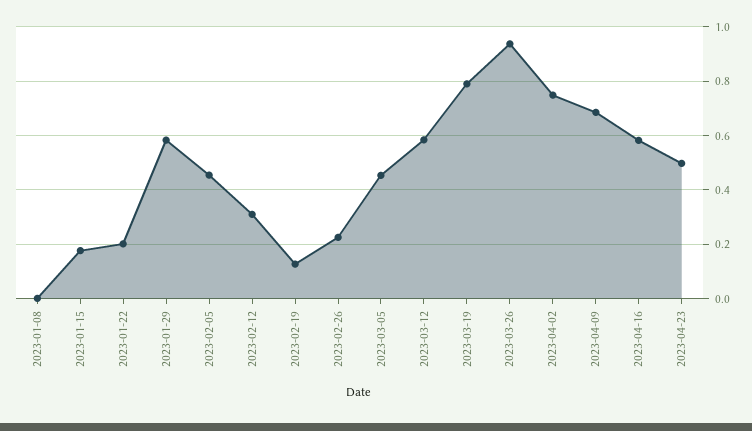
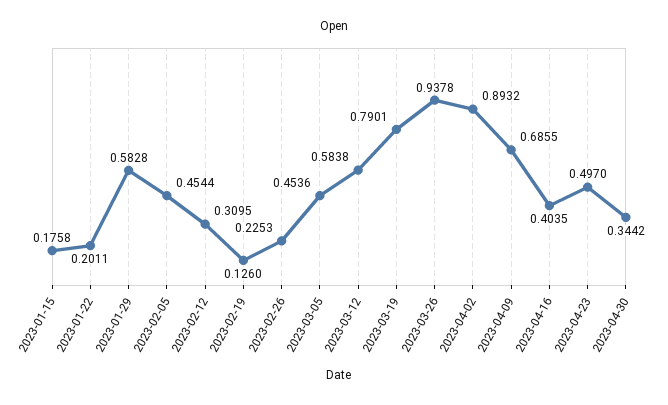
2023-01-08: 0 -> none
2023-04-02: 0.75 -> 0.8932
2023-04-16: 0.575 -> 0.4035
2023-04-30: none -> 0.3442

